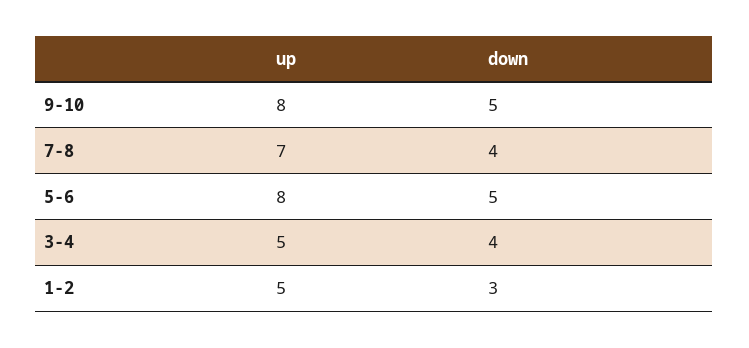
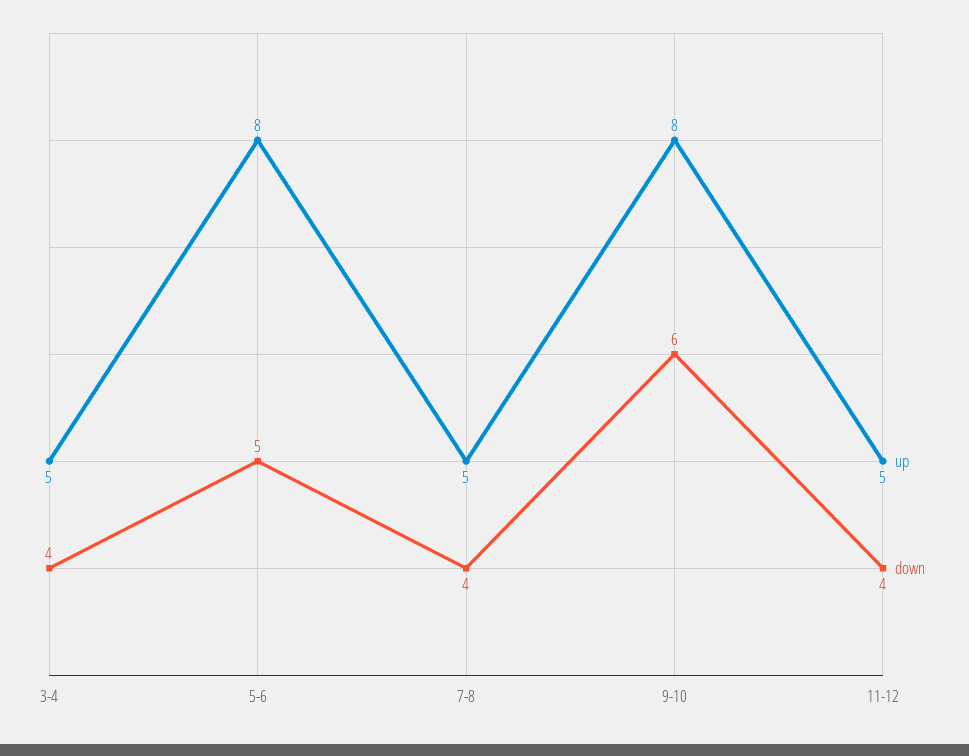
down, 9-10: 5 -> 6
up, 7-8: 7 -> 5
up, 1-2: 5 -> none
down, 1-2: 3 -> none
up, 11-12: none -> 5
down, 11-12: none -> 4

